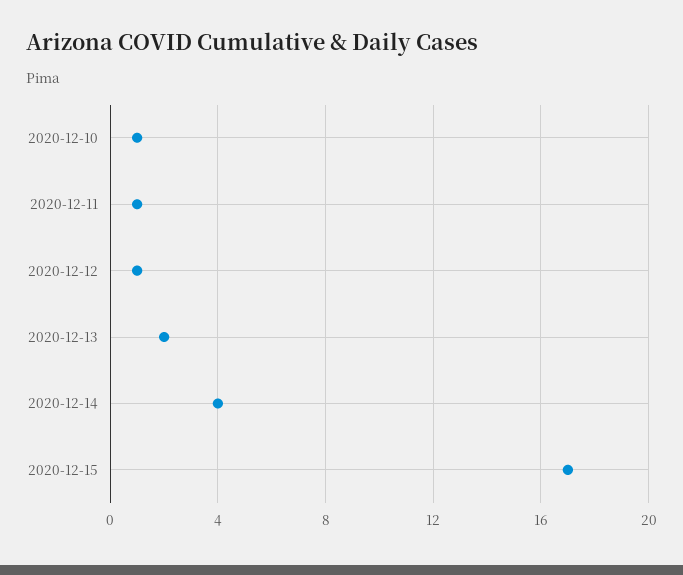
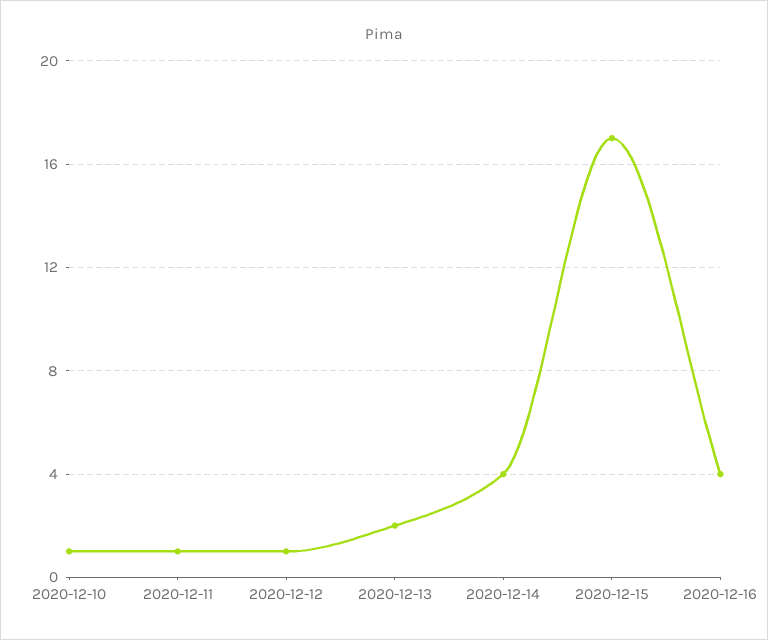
2020-12-16: none -> 4

